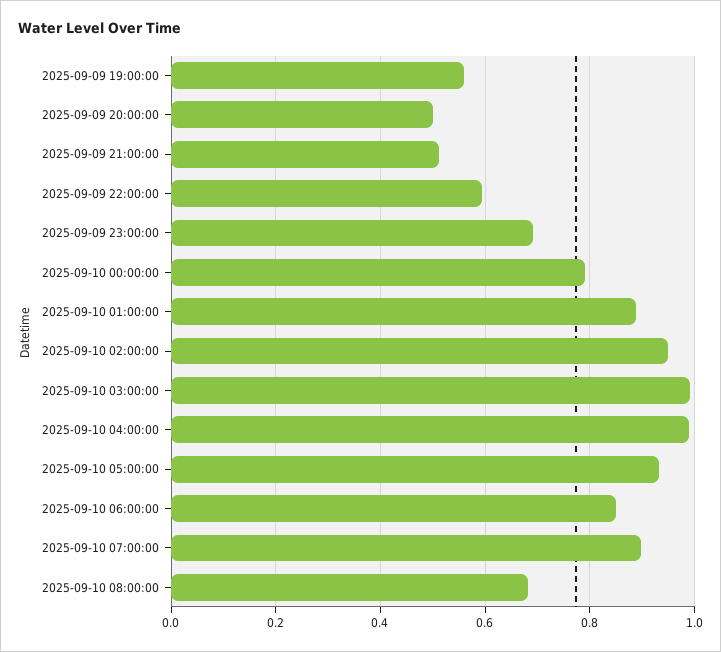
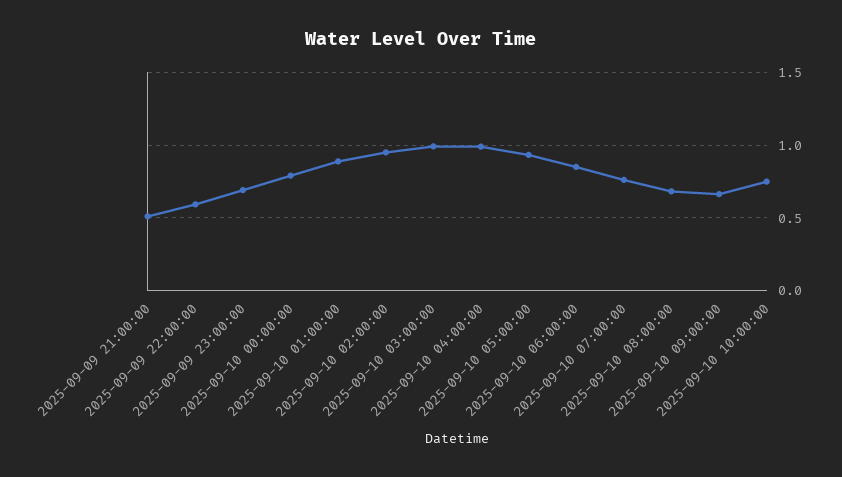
2025-09-09 19:00:00: 0.56 -> none
2025-09-09 20:00:00: 0.5 -> none
2025-09-10 07:00:00: 0.9 -> 0.75
2025-09-10 09:00:00: none -> 0.65
2025-09-10 10:00:00: none -> 0.75

